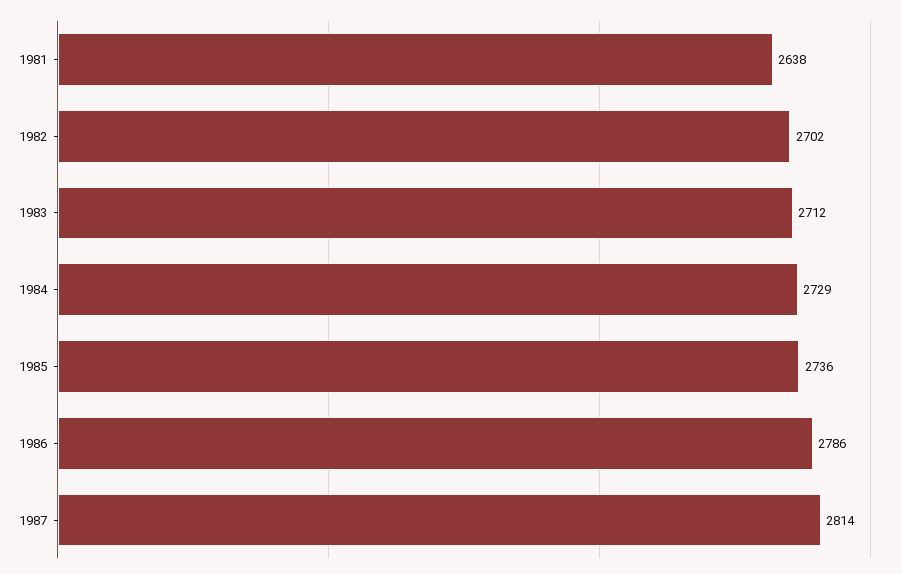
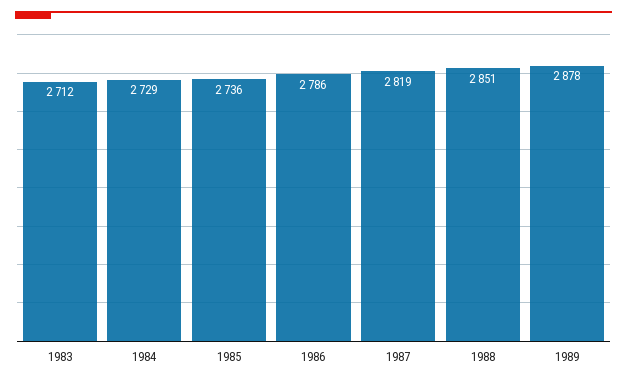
1981: 2638 -> none
1982: 2702 -> none
1987: 2814 -> 2819
1988: none -> 2851
1989: none -> 2878

